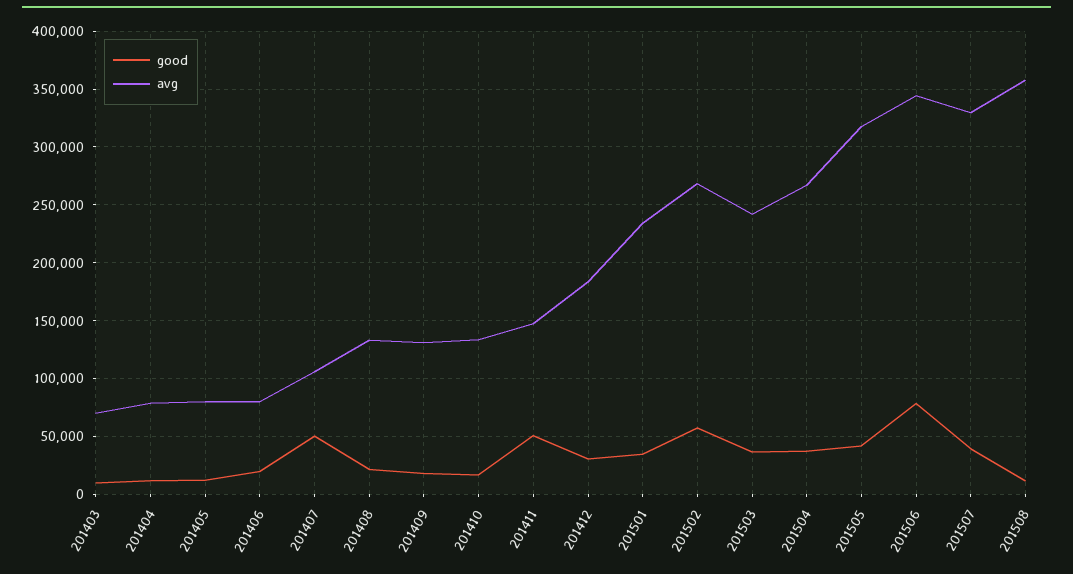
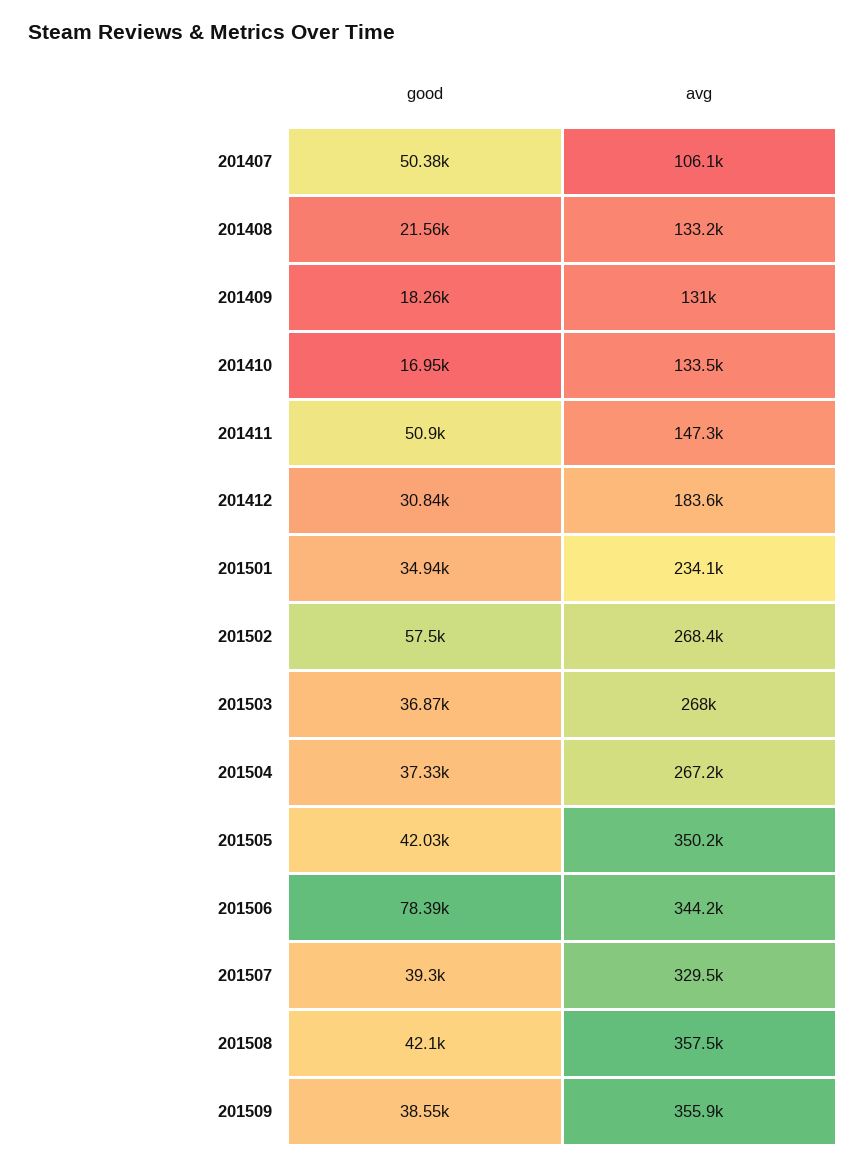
good, 201403: 10000 -> none
avg, 201403: 70000 -> none
good, 201404: 10000 -> none
avg, 201404: 80000 -> none
good, 201405: 10000 -> none
avg, 201405: 80000 -> none
good, 201406: 20000 -> none
avg, 201406: 80000 -> none
avg, 201503: 240000 -> 268000
avg, 201505: 320000 -> 350200
good, 201508: 10000 -> 42100
good, 201509: none -> 38550
avg, 201509: none -> 355900

